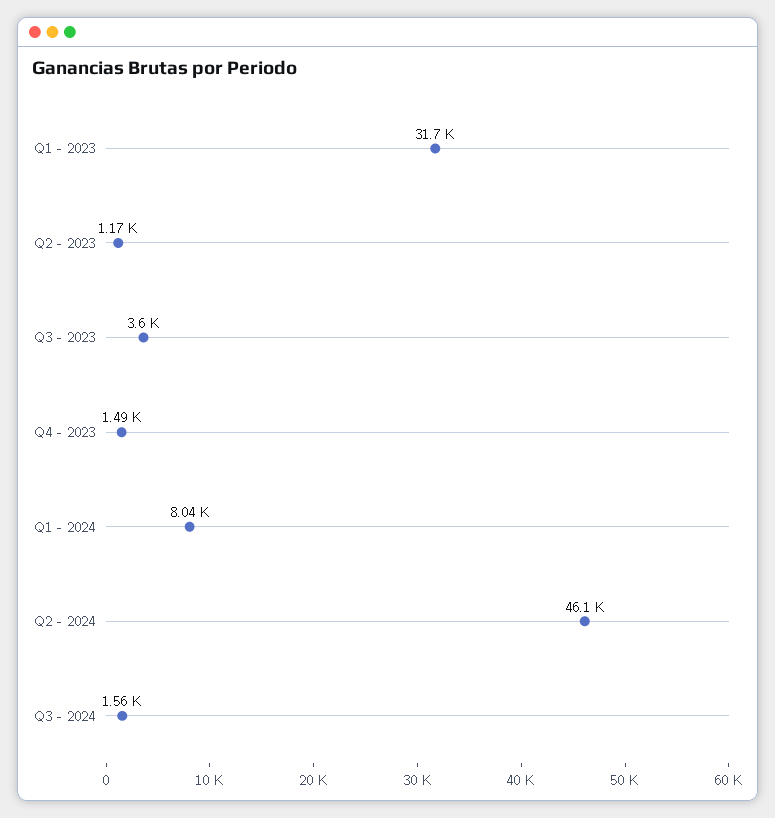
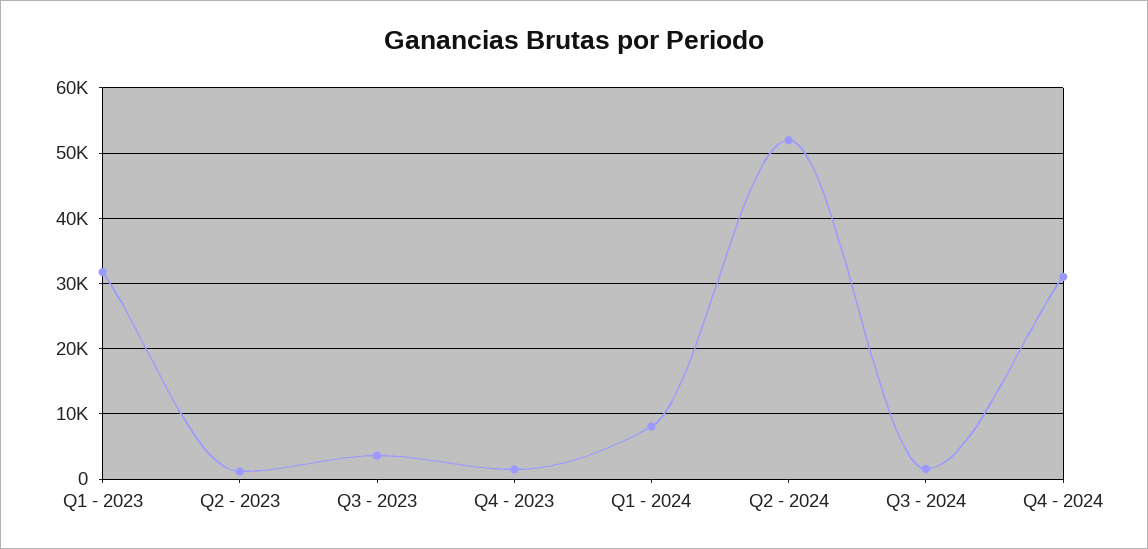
Q2 - 2024: 46100 -> 52000
Q4 - 2024: none -> 31000

